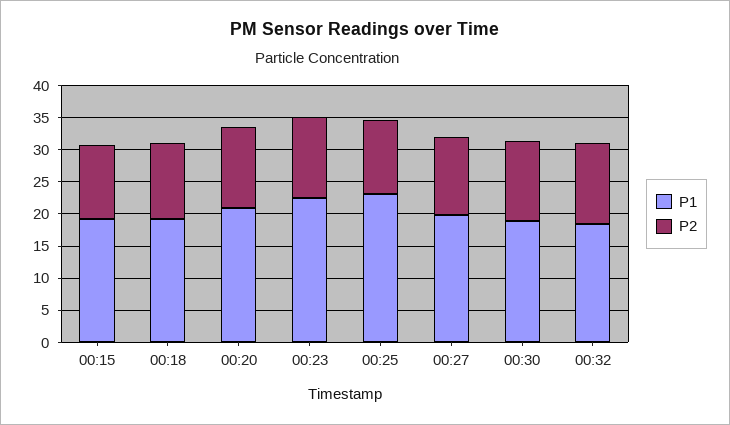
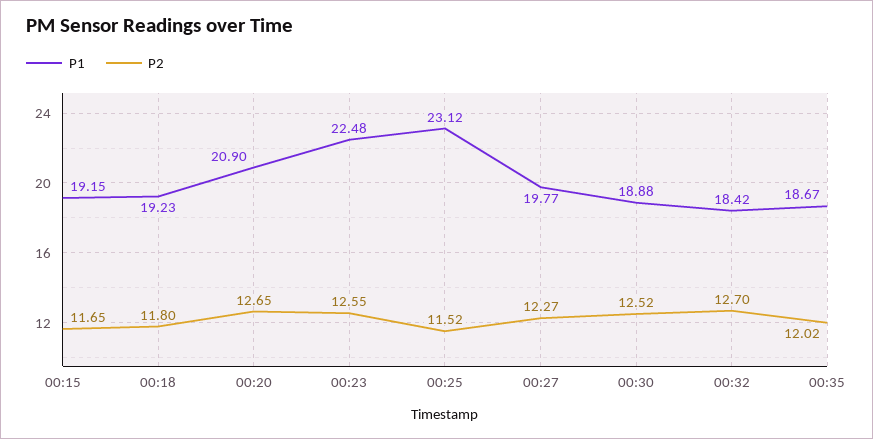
P1, 00:35: none -> 18.67
P2, 00:35: none -> 12.02

